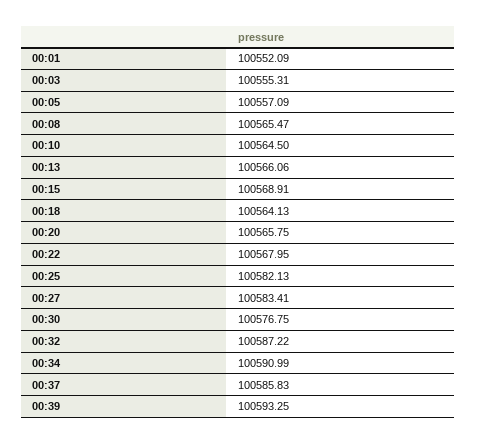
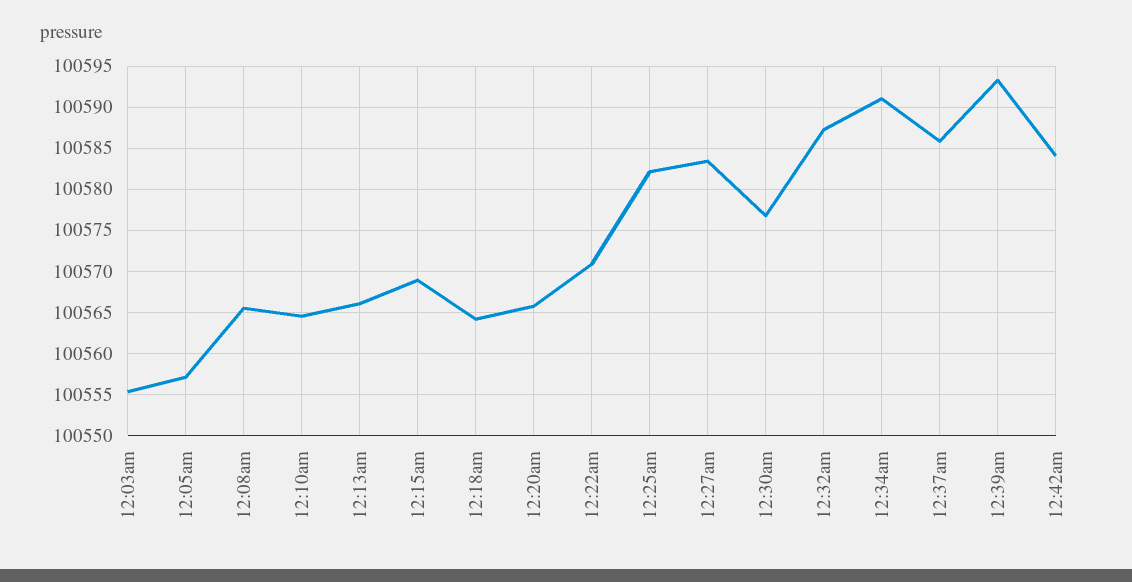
00:01: 100552.09 -> none
00:22: 100567.95 -> 100571
12:42am: none -> 100584

